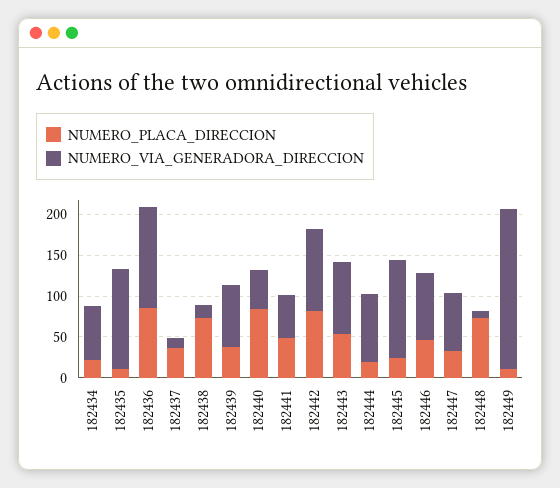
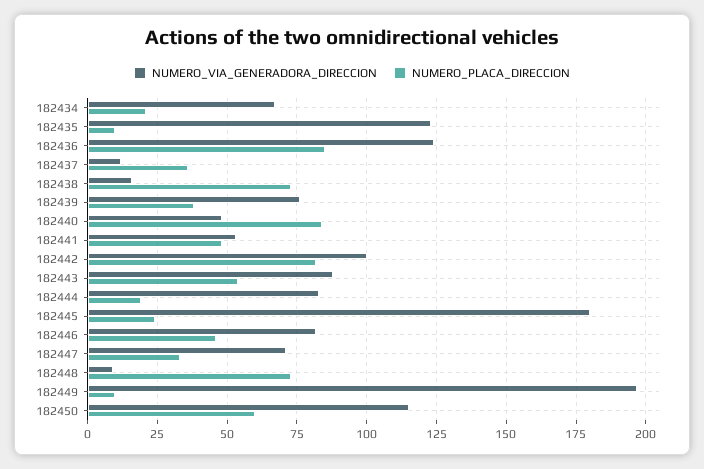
NUMERO_VIA_GENERADORA_DIRECCION, 182445: 120 -> 180
NUMERO_VIA_GENERADORA_DIRECCION, 182450: none -> 115
NUMERO_PLACA_DIRECCION, 182450: none -> 60

